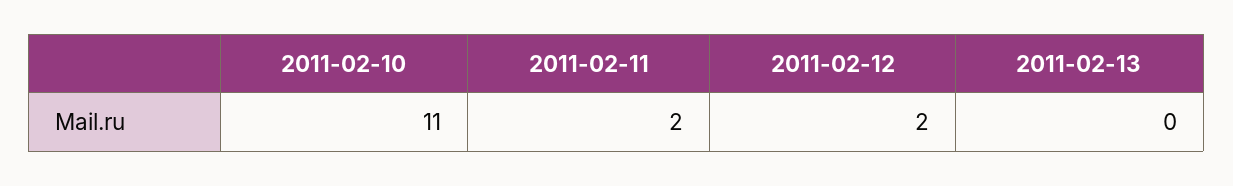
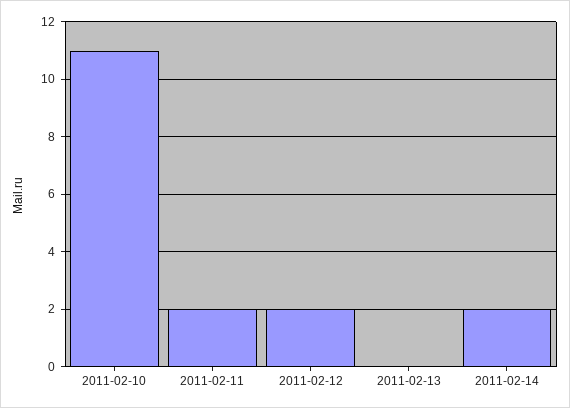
2011-02-14: none -> 2

